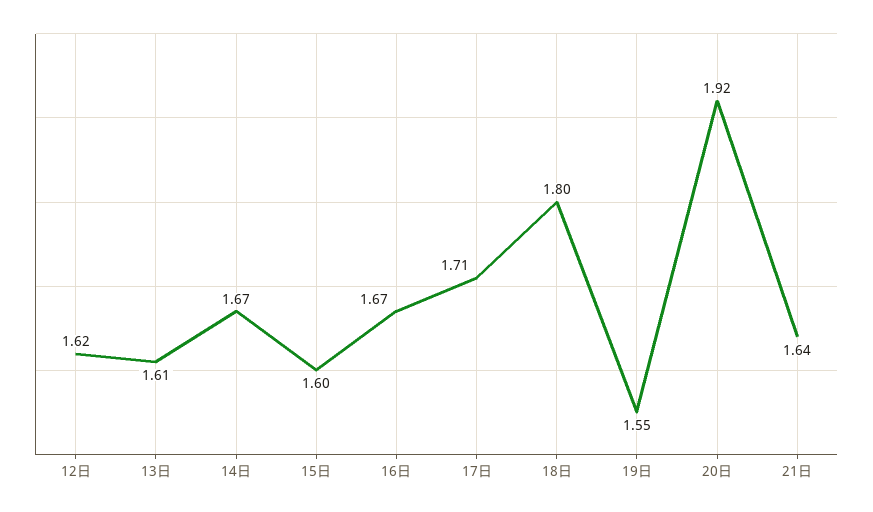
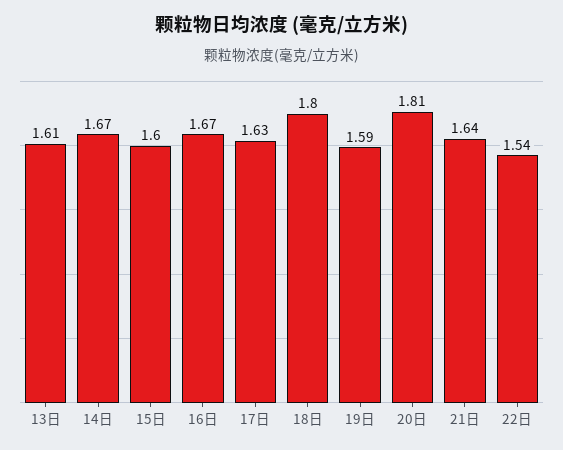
12日: 1.62 -> none
17日: 1.71 -> 1.63
19日: 1.55 -> 1.59
20日: 1.92 -> 1.81
22日: none -> 1.54

